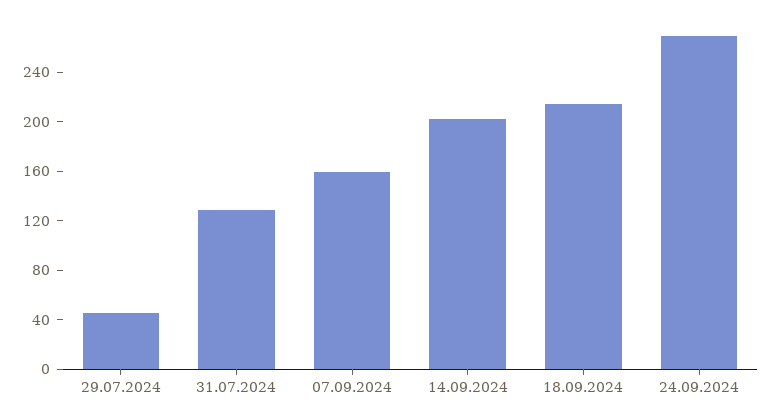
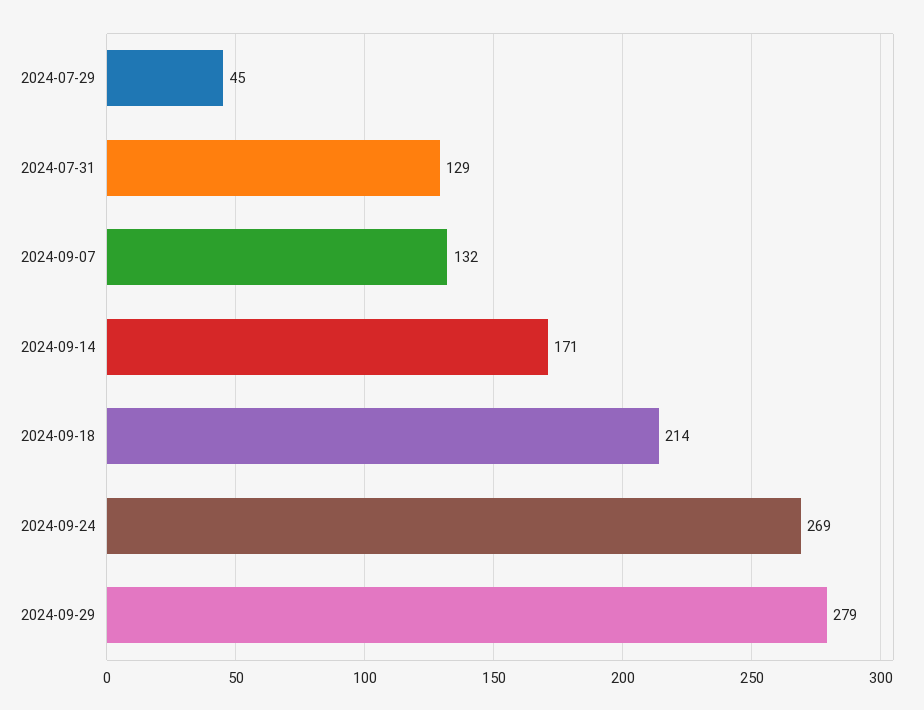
07.09.2024: 160 -> 132
14.09.2024: 200 -> 171
2024-09-29: none -> 279

